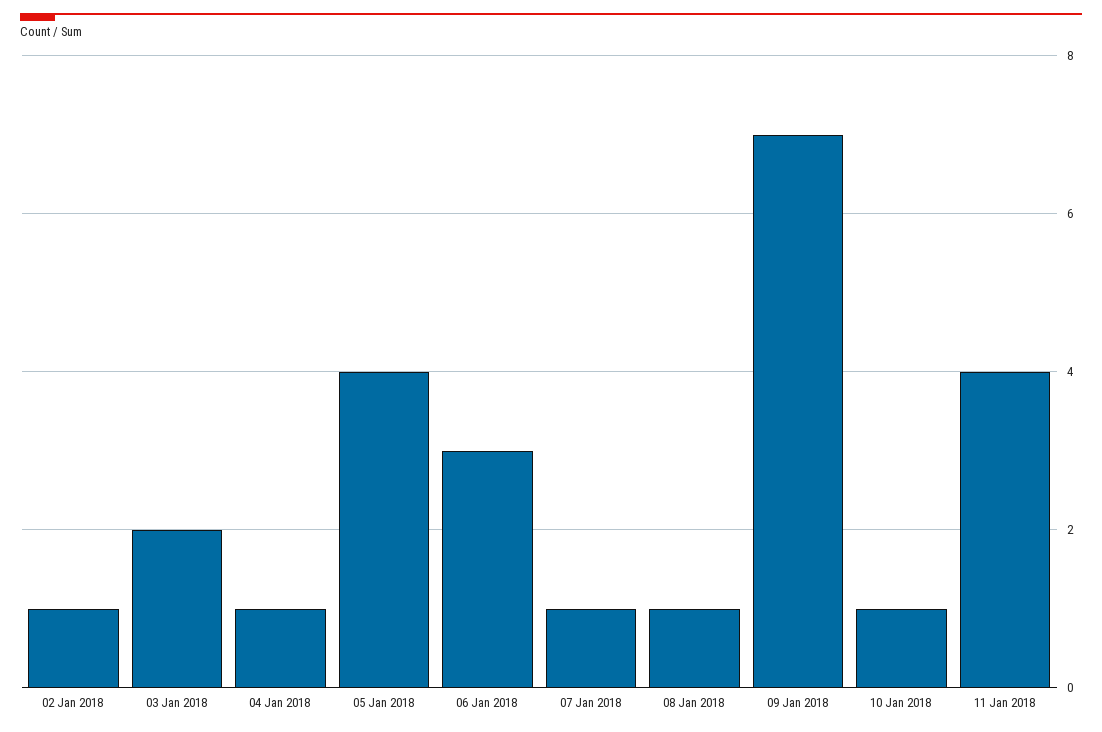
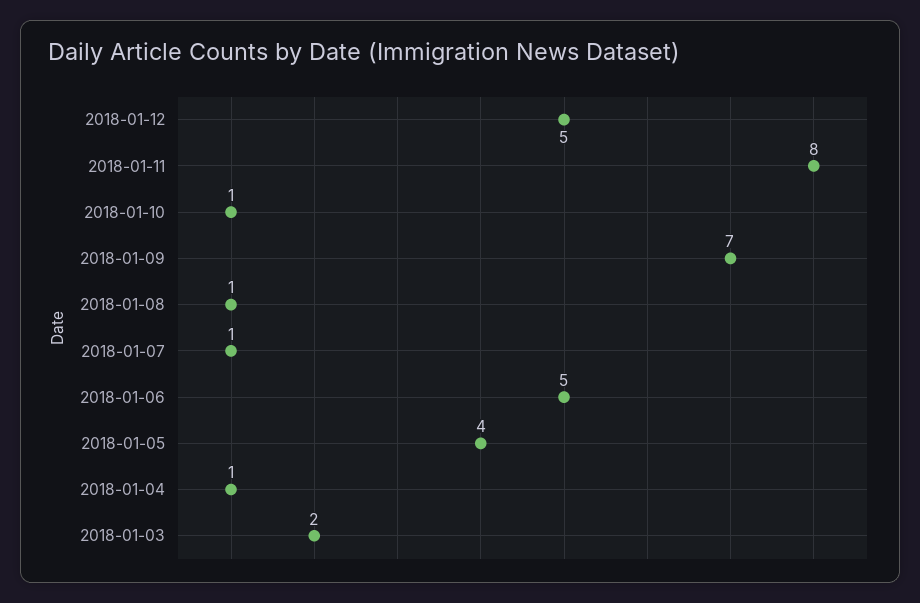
02 Jan 2018: 1 -> none
06 Jan 2018: 3 -> 5
11 Jan 2018: 4 -> 8
2018-01-12: none -> 5

